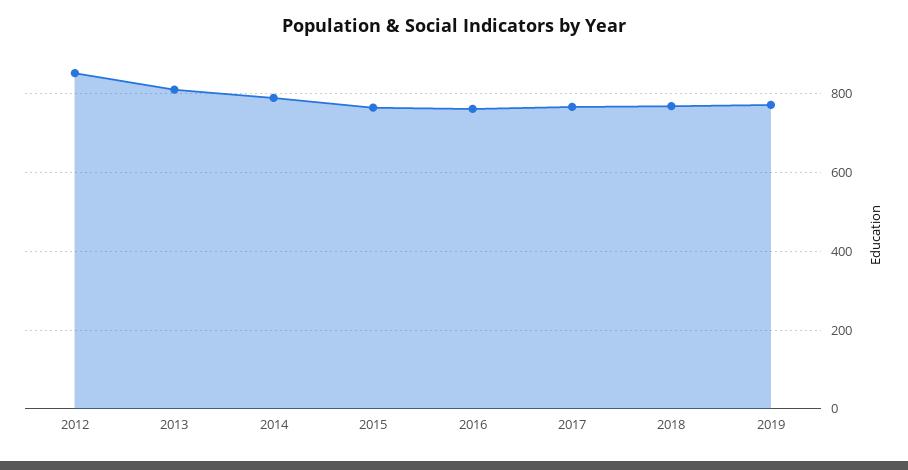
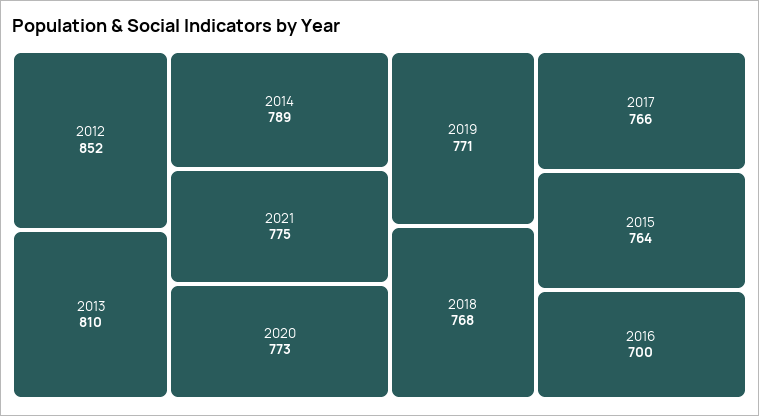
2016: 760 -> 700
2021: none -> 775
2020: none -> 773

